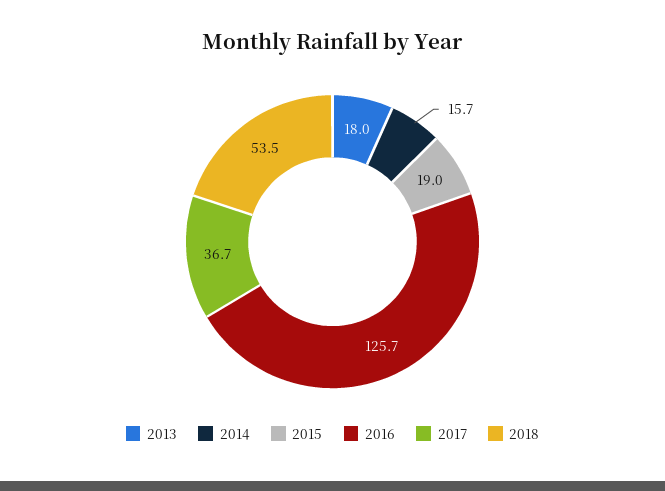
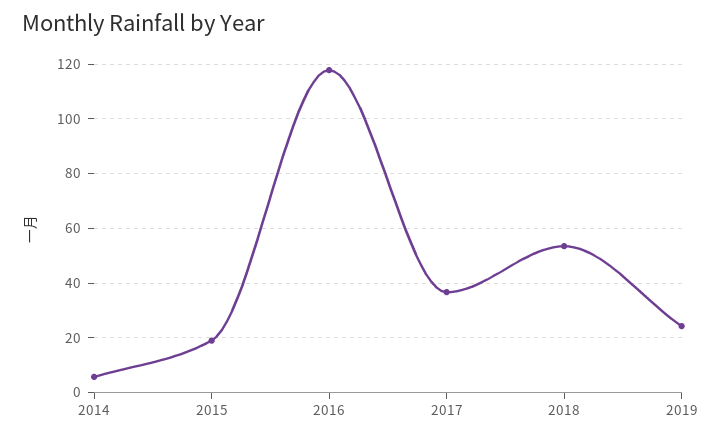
2013: 18 -> none
2014: 15.7 -> 5
2016: 125.7 -> 117.5
2019: none -> 25

